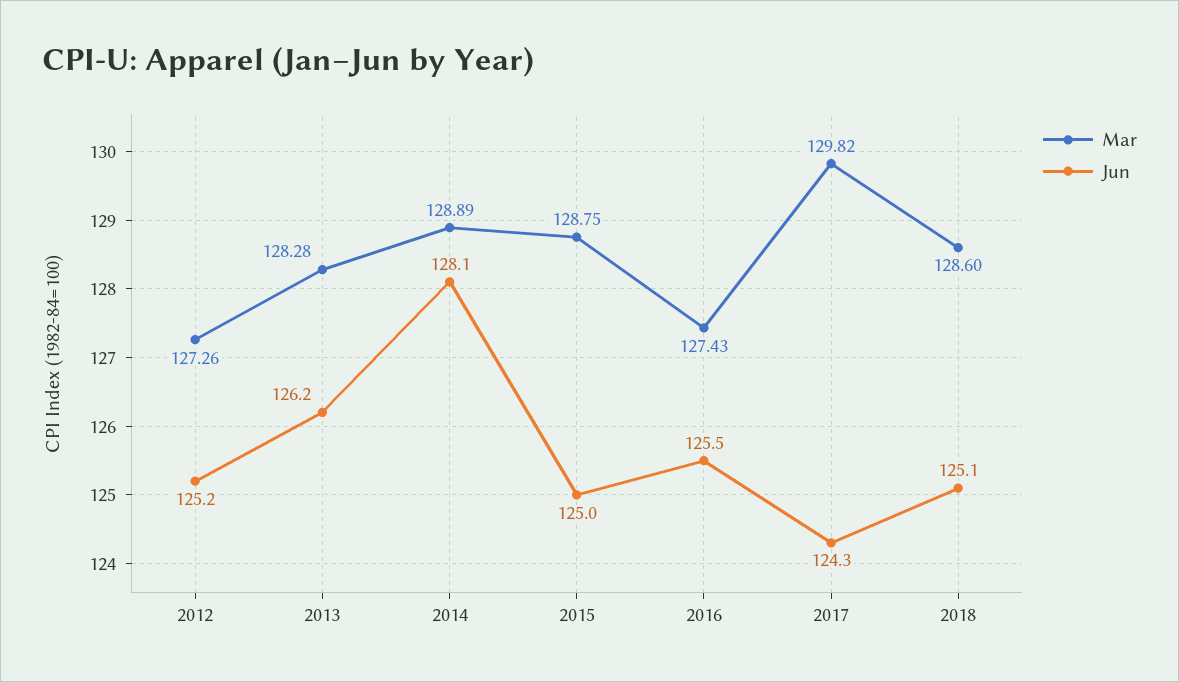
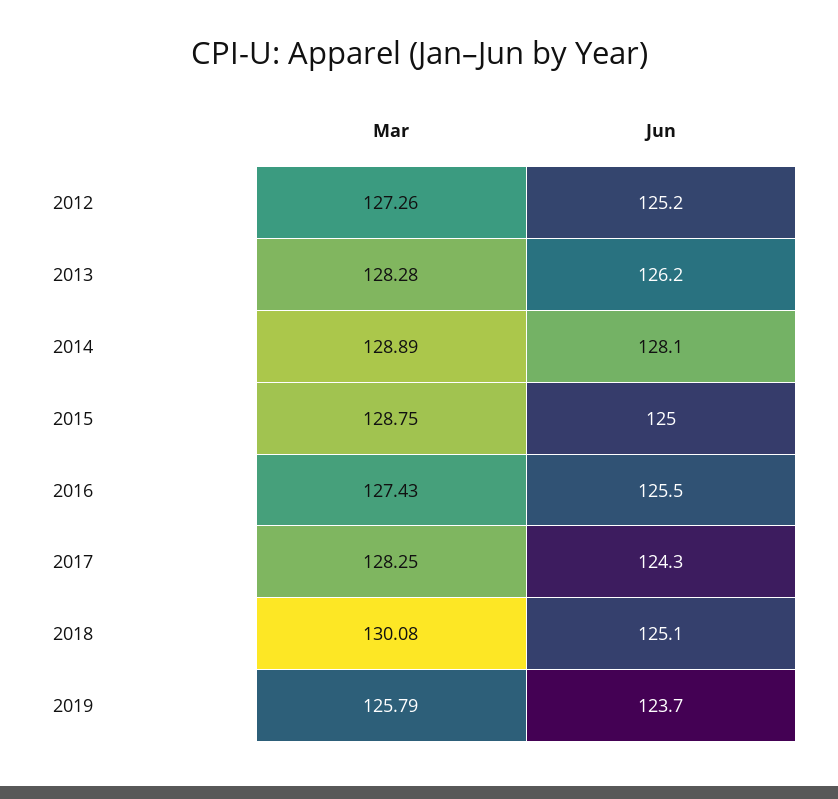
Mar, 2017: 129.82 -> 128.25
Mar, 2018: 128.6 -> 130.08
Mar, 2019: none -> 125.79
Jun, 2019: none -> 123.7

